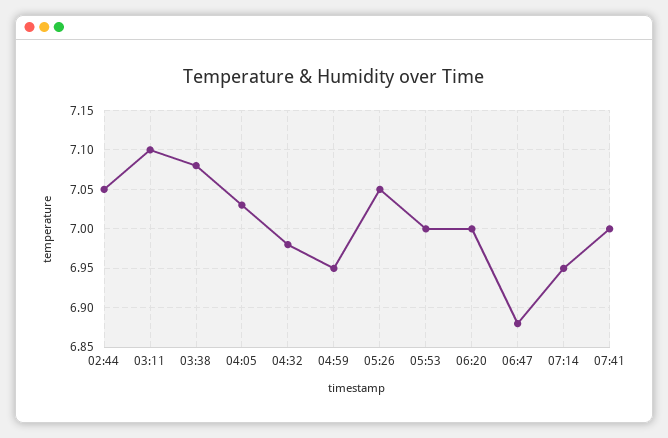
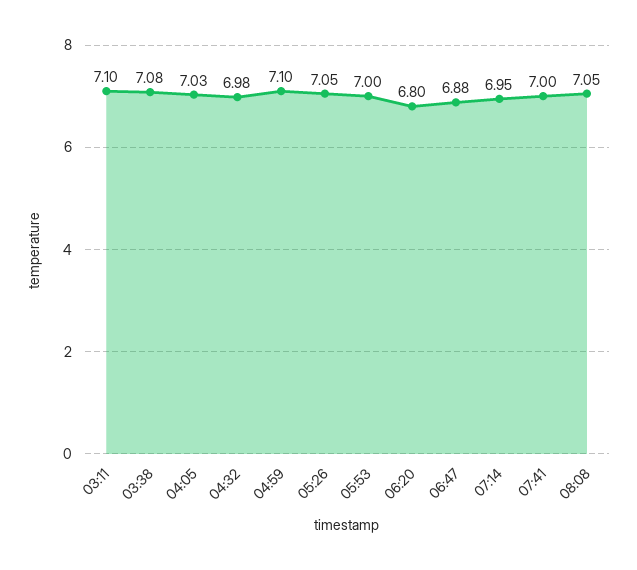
02:44: 7.05 -> none
04:59: 6.95 -> 7.1
06:20: 7 -> 6.8
08:08: none -> 7.05

